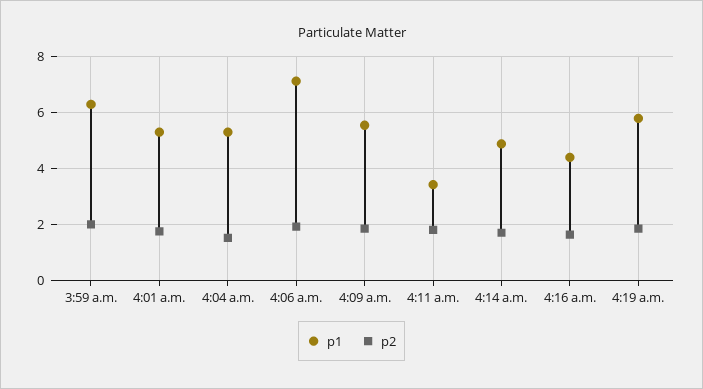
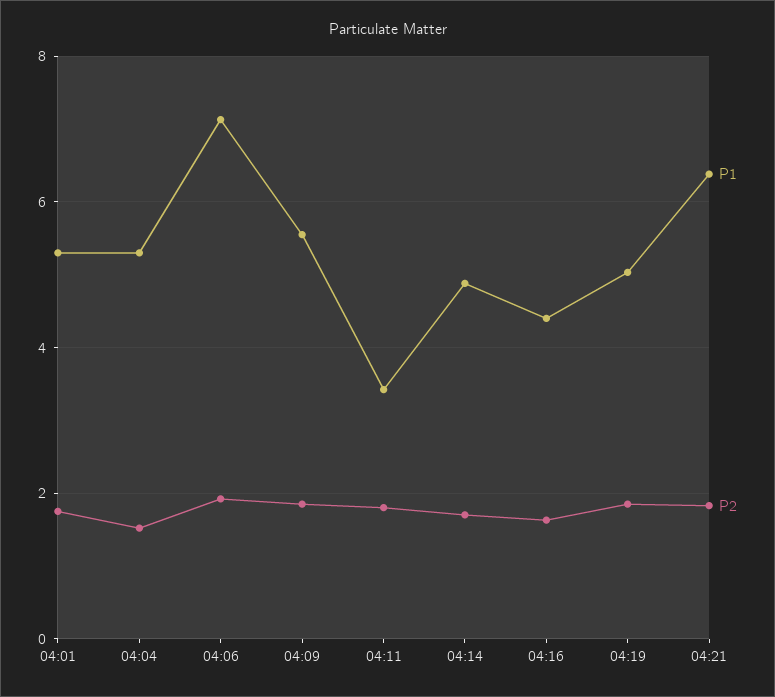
p1, 3:59 a.m.: 6.25 -> none
p2, 3:59 a.m.: 2 -> none
p1, 4:19 a.m.: 5.75 -> 5
p1, 04:21: none -> 6.4
p2, 04:21: none -> 1.8

